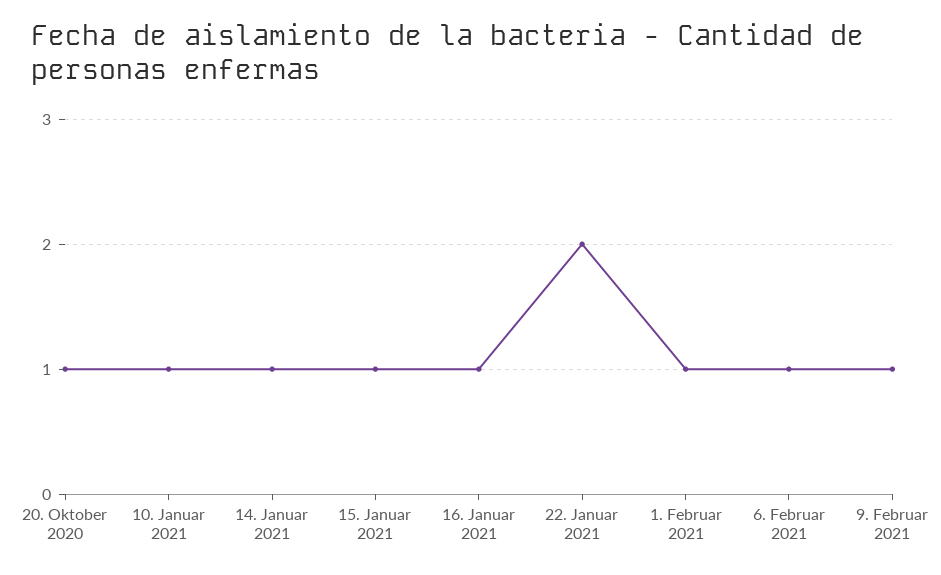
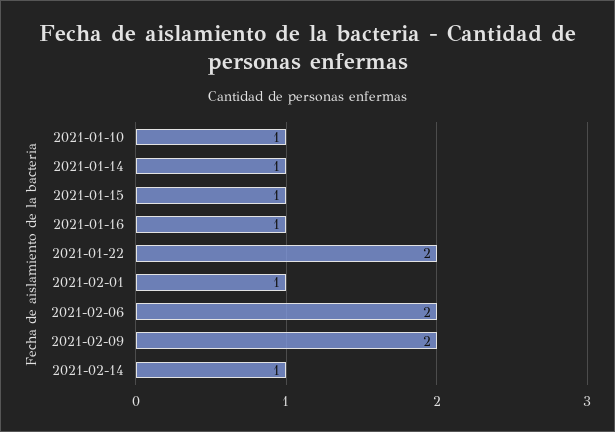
20. Oktober 2020: 1 -> none
6. Februar 2021: 1 -> 2
9. Februar 2021: 1 -> 2
2021-02-14: none -> 1

